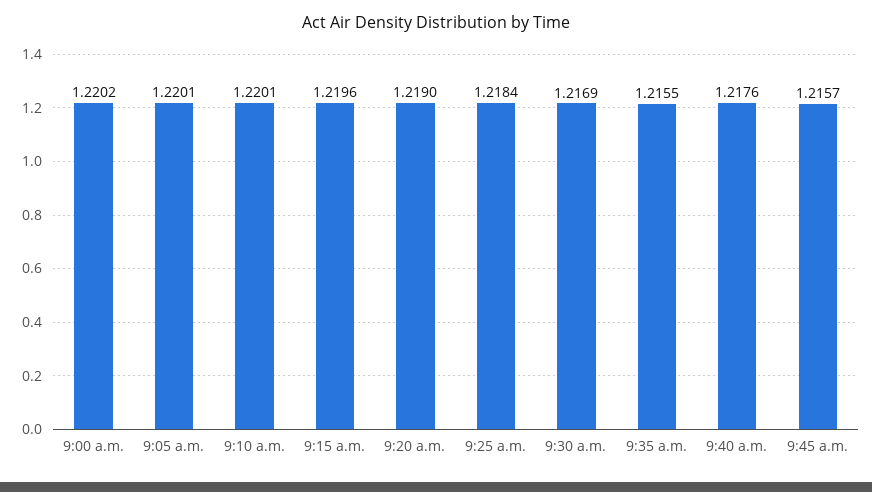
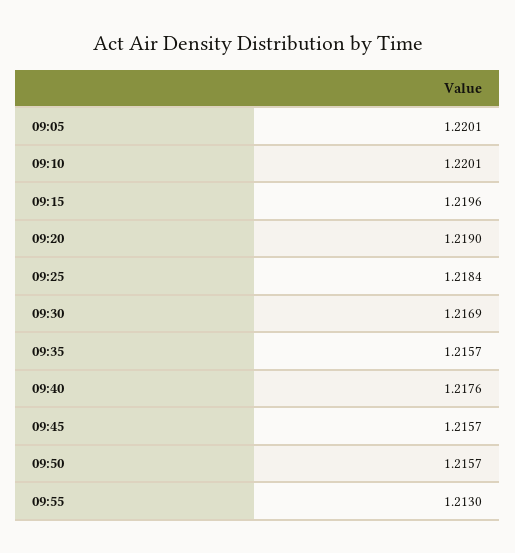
9:00 a.m.: 1.2202 -> none
9:35 a.m.: 1.2155 -> 1.2157
09:50: none -> 1.2157
09:55: none -> 1.213

